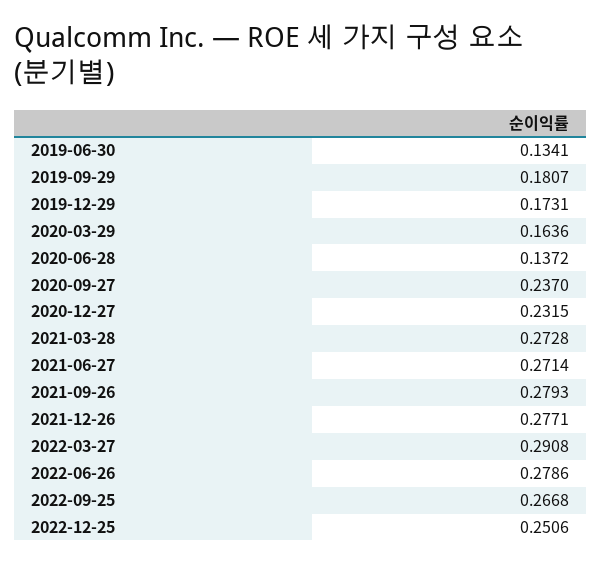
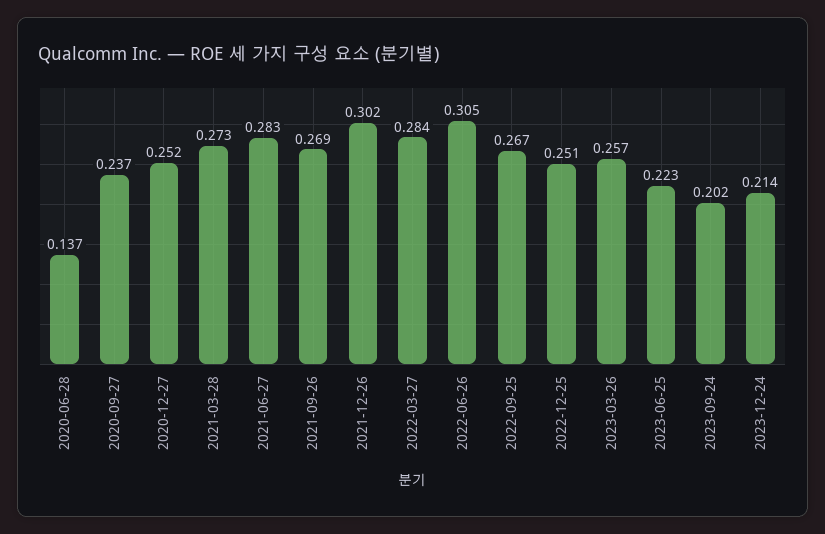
2019-06-30: 0.1341 -> none
2019-09-29: 0.1807 -> none
2019-12-29: 0.1731 -> none
2020-03-29: 0.1636 -> none
2020-12-27: 0.2315 -> 0.252
2021-06-27: 0.2714 -> 0.283
2021-09-26: 0.2793 -> 0.269
2021-12-26: 0.2771 -> 0.302
2022-03-27: 0.2908 -> 0.284
2022-06-26: 0.2786 -> 0.305
2023-03-26: none -> 0.257
2023-06-25: none -> 0.223
2023-09-24: none -> 0.202
2023-12-24: none -> 0.214

